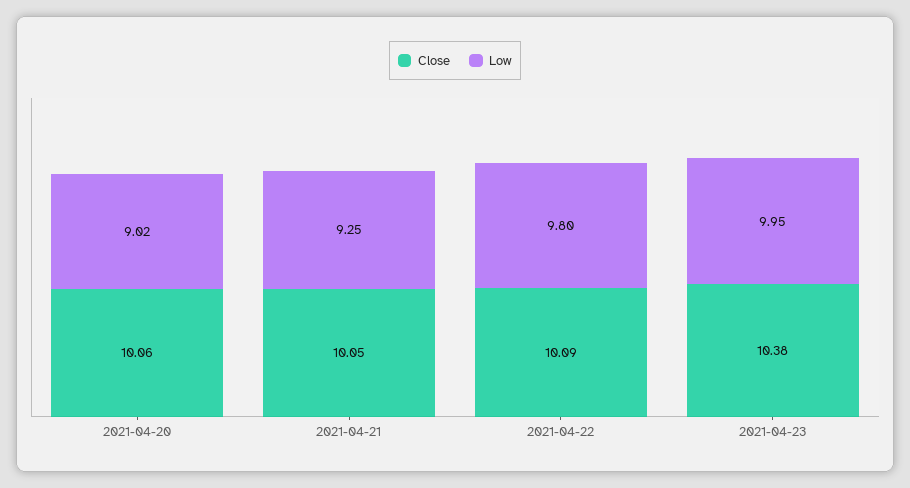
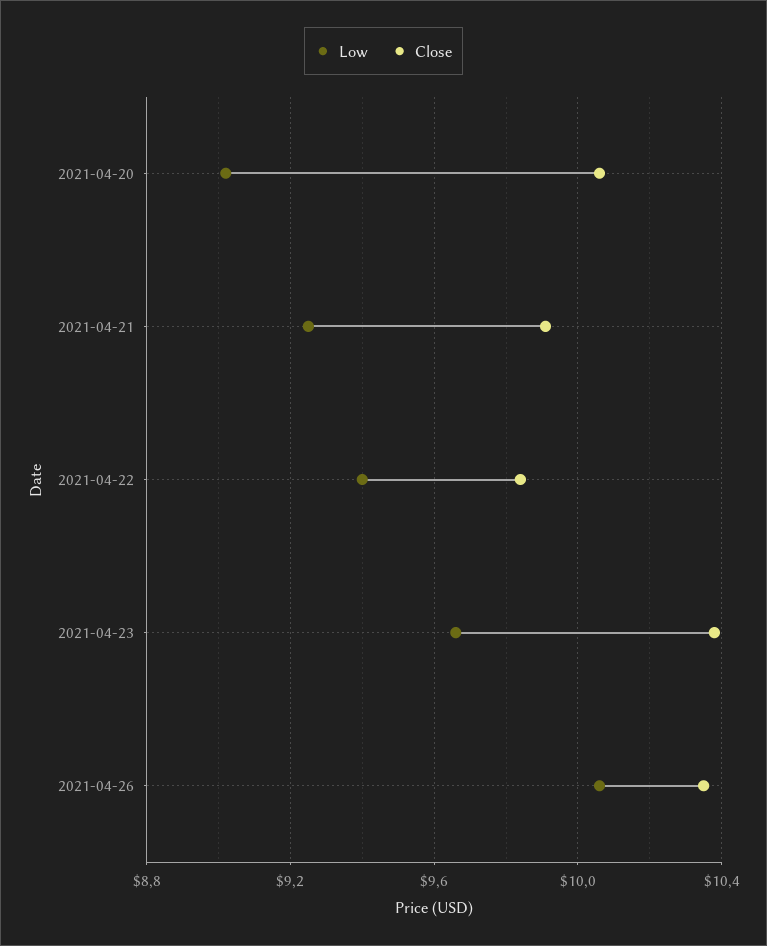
Close, 2021-04-21: 10.05 -> 9.9
Close, 2021-04-22: 10.09 -> 9.85
Low, 2021-04-22: 9.8 -> 9.4
Low, 2021-04-23: 9.95 -> 9.65
Low, 2021-04-26: none -> 10.05
Close, 2021-04-26: none -> 10.35

